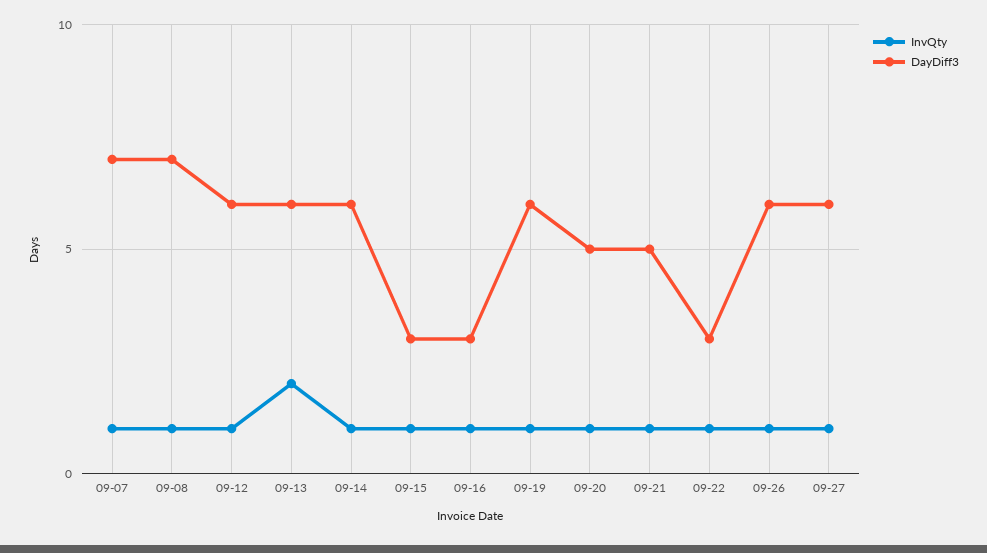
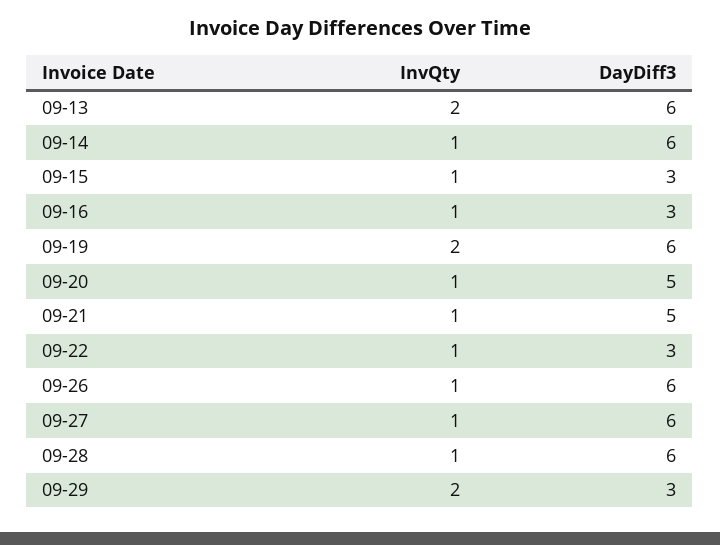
InvQty, 09-07: 1 -> none
DayDiff3, 09-07: 7 -> none
InvQty, 09-08: 1 -> none
DayDiff3, 09-08: 7 -> none
InvQty, 09-12: 1 -> none
DayDiff3, 09-12: 6 -> none
InvQty, 09-19: 1 -> 2
InvQty, 09-28: none -> 1
DayDiff3, 09-28: none -> 6
InvQty, 09-29: none -> 2
DayDiff3, 09-29: none -> 3

